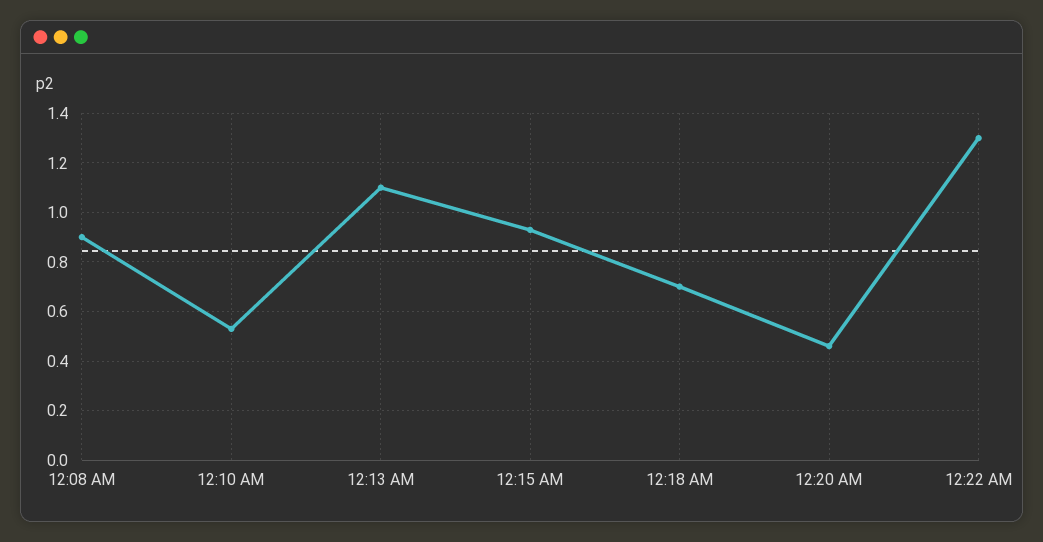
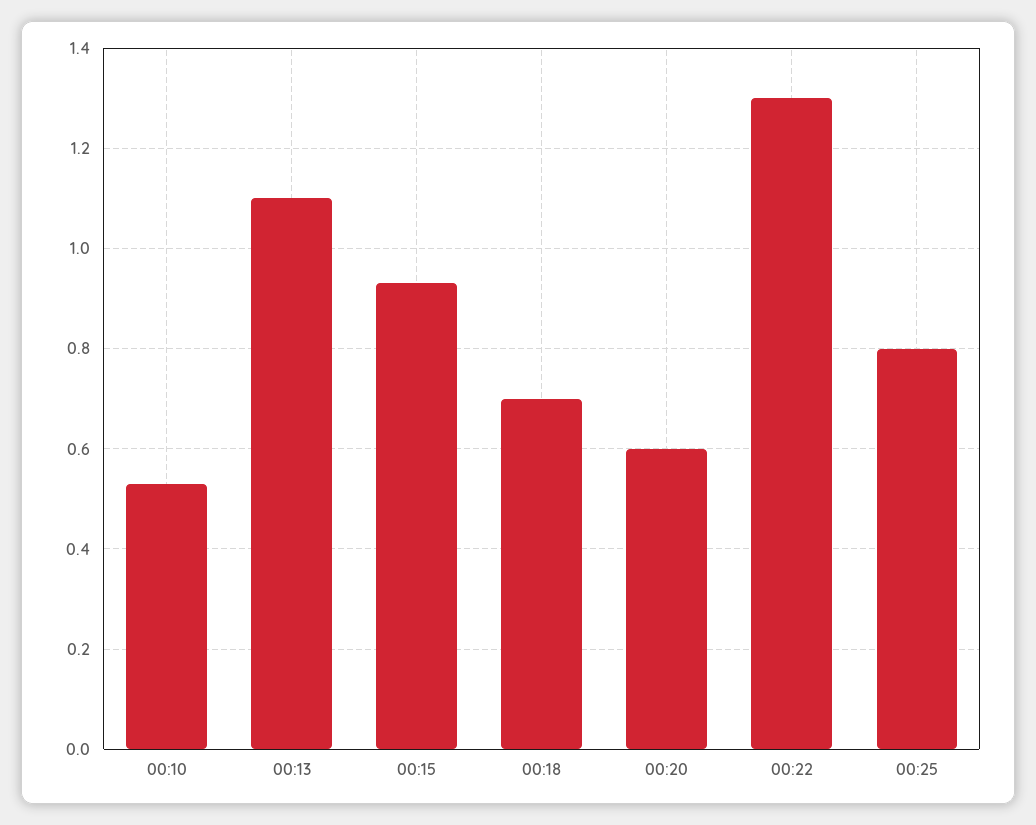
12:08 AM: 0.9 -> none
12:20 AM: 0.45 -> 0.6
00:25: none -> 0.8

